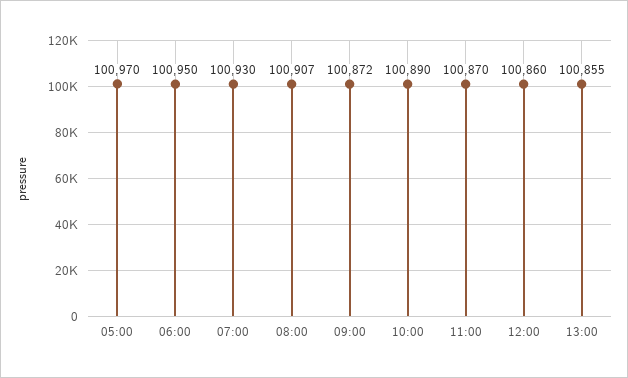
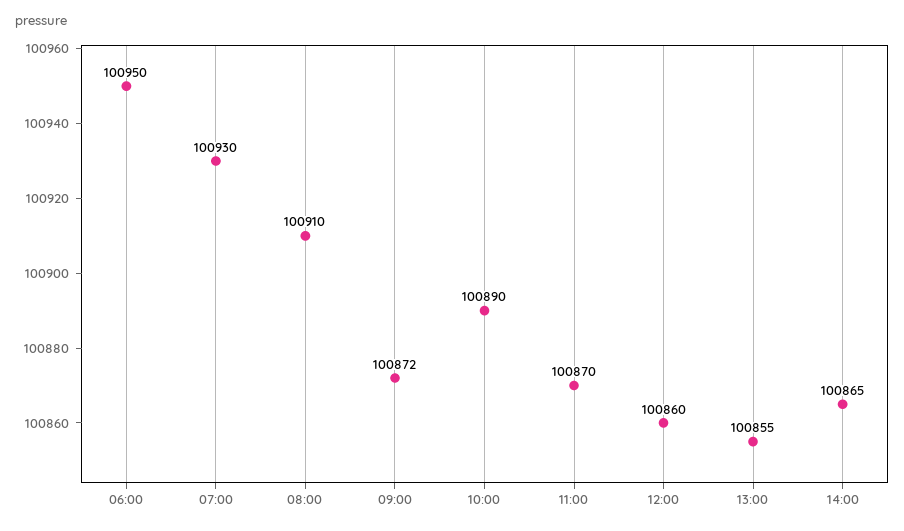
05:00: 100970 -> none
08:00: 100907 -> 100910
14:00: none -> 100865

